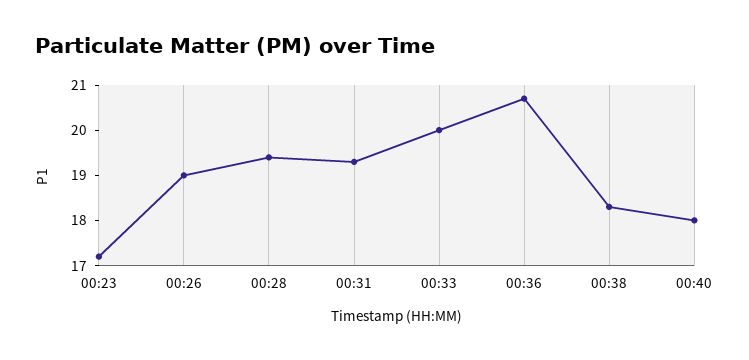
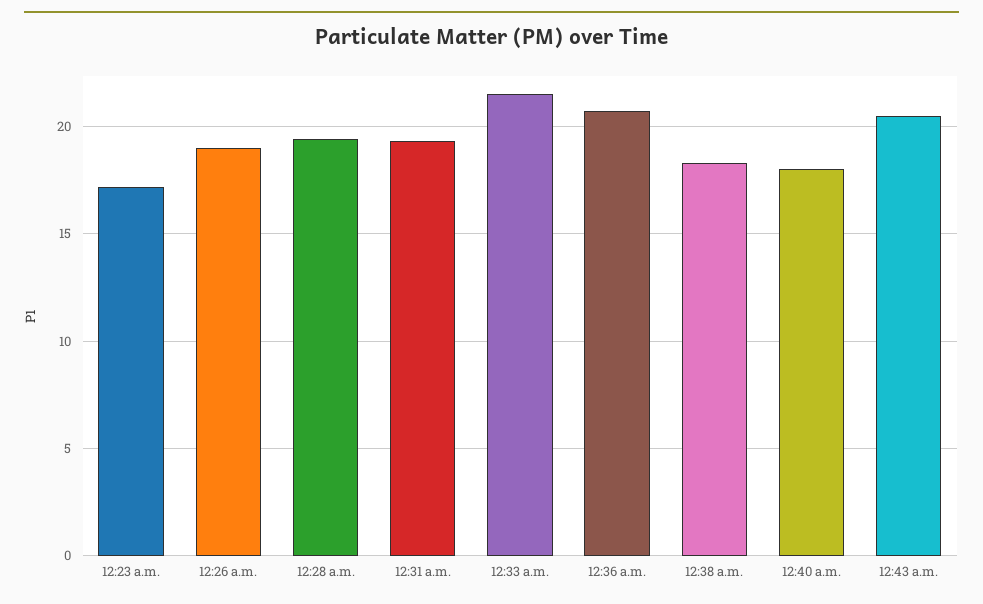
00:33: 20 -> 21.5
12:43 a.m.: none -> 20.5

